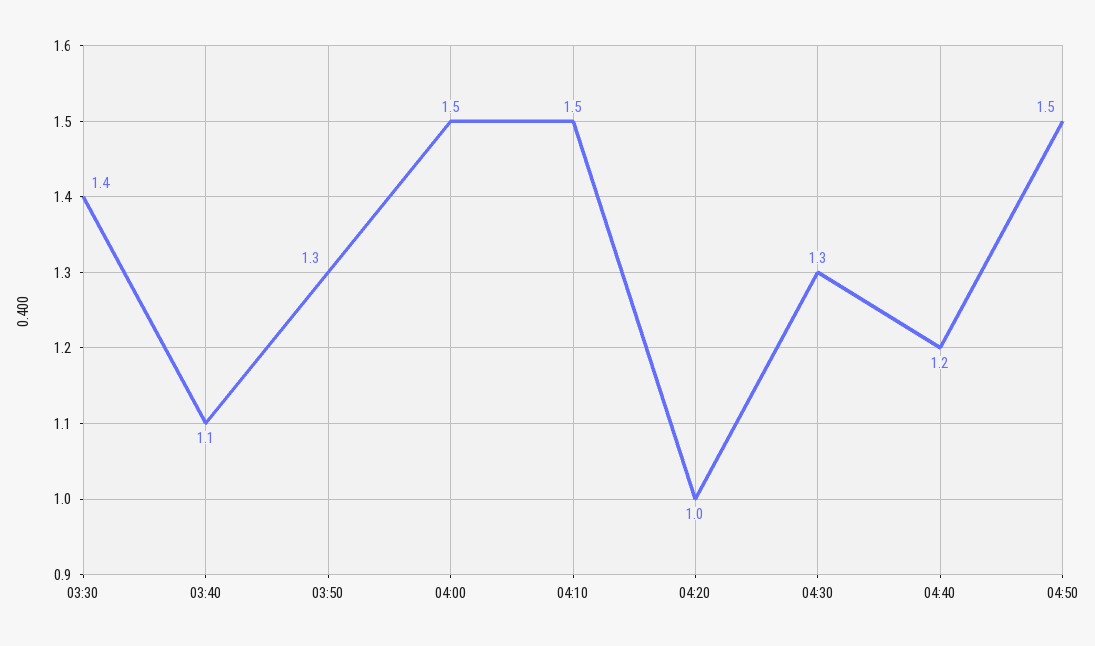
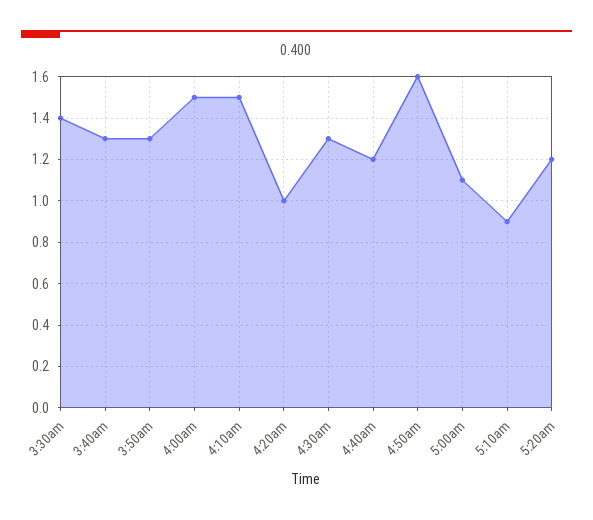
03:40: 1.1 -> 1.3
04:50: 1.5 -> 1.6
5:00am: none -> 1.1
5:10am: none -> 0.9
5:20am: none -> 1.2

